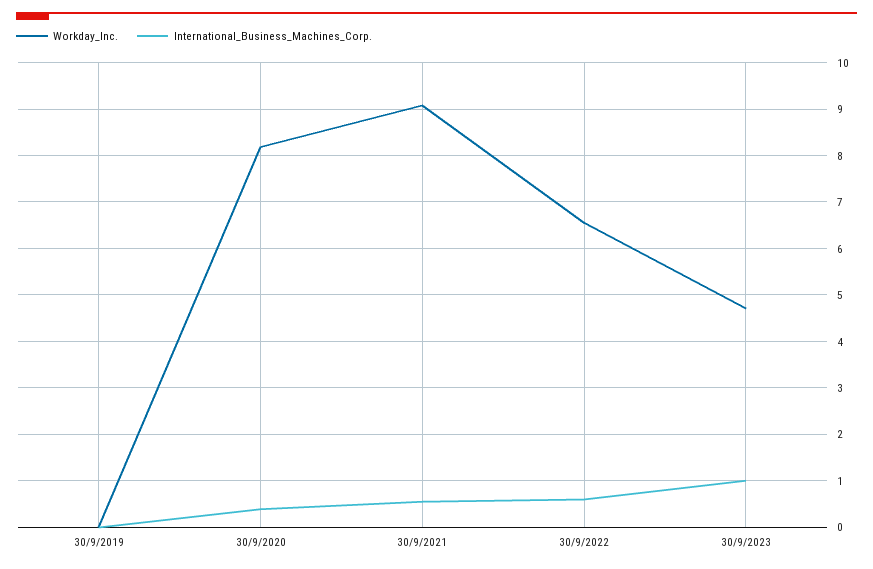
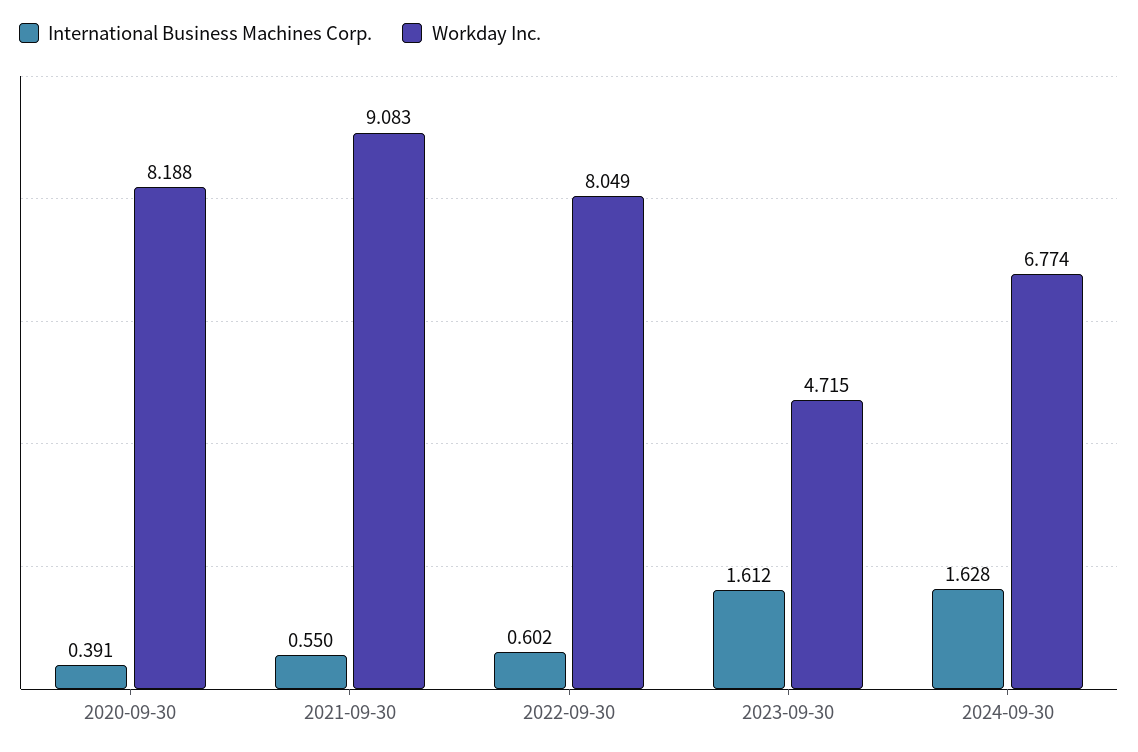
Workday_Inc., 30/9/2019: 0 -> none
International_Business_Machines_Corp., 30/9/2019: 0 -> none
Workday_Inc., 30/9/2022: 6.6 -> 8.049
International_Business_Machines_Corp., 30/9/2023: 1 -> 1.612
International_Business_Machines_Corp., 2024-09-30: none -> 1.628
Workday_Inc., 2024-09-30: none -> 6.774

